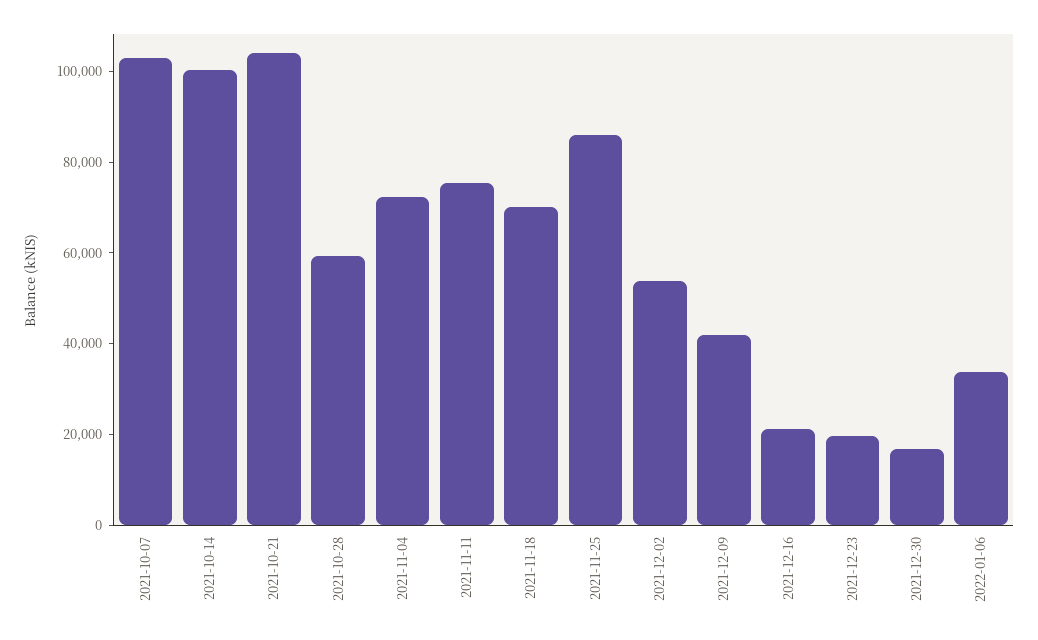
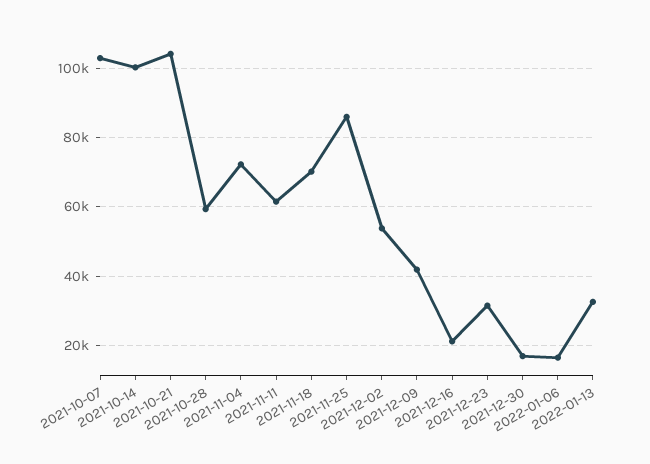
2021-11-11: 75000 -> 62000
2021-12-23: 20000 -> 32000
2022-01-06: 35000 -> 16000
2022-01-13: none -> 32000

